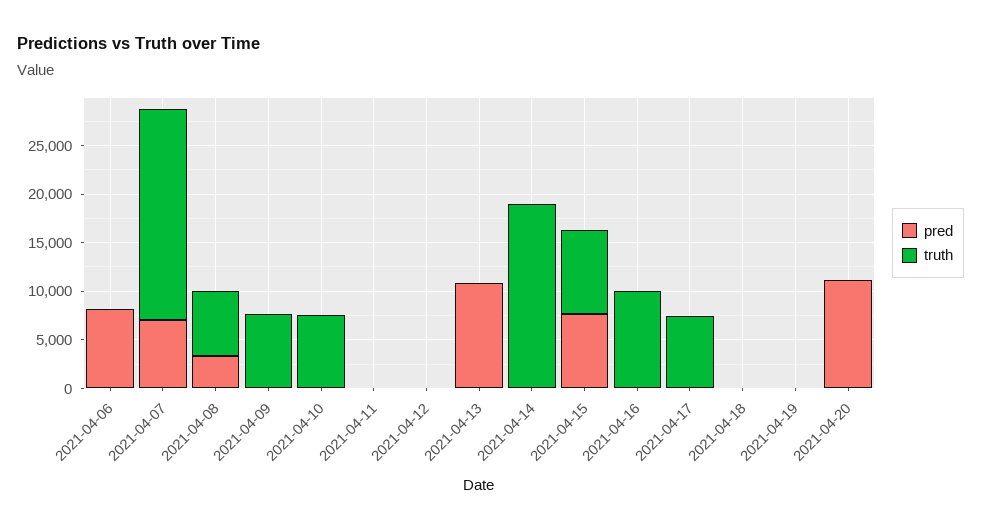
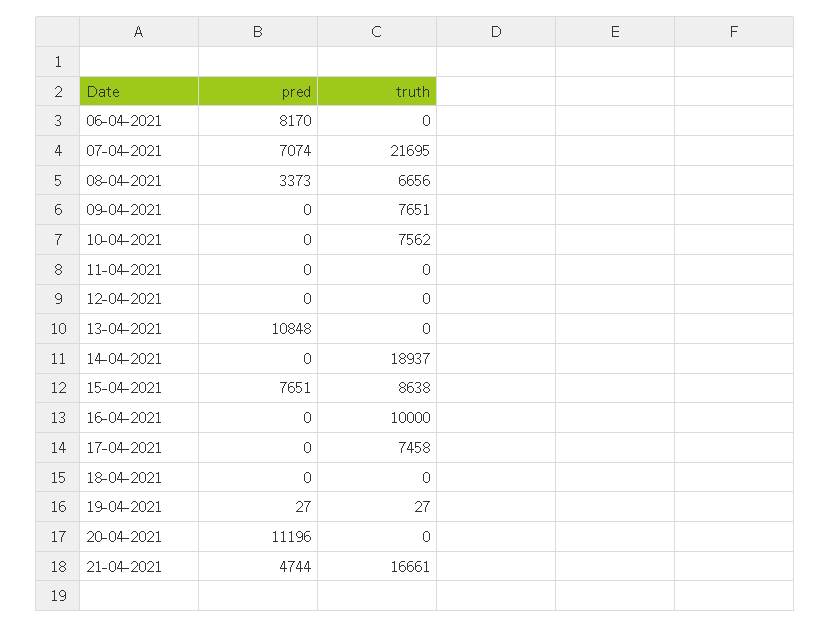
pred, 21-04-2021: none -> 4744
truth, 21-04-2021: none -> 16661

